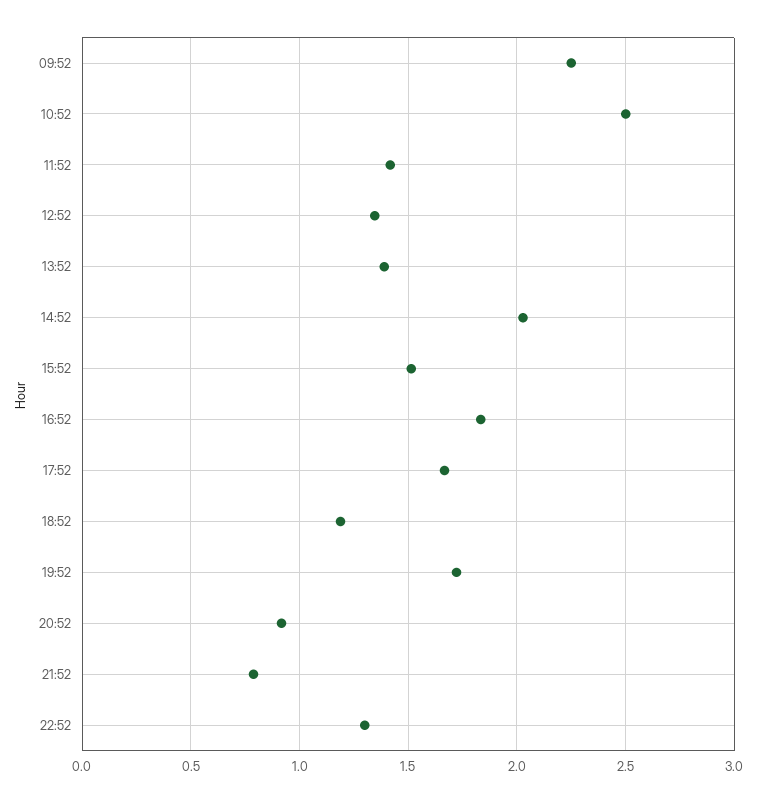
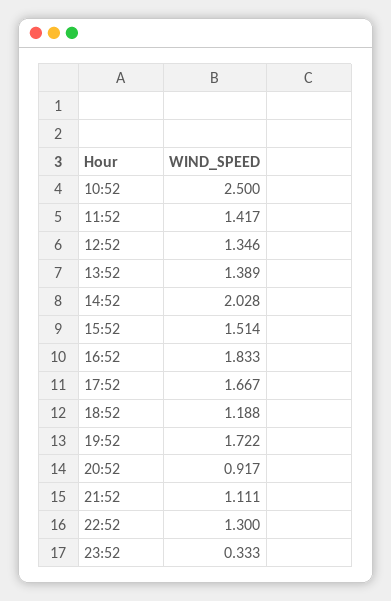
09:52: 2.25 -> none
21:52: 0.8 -> 1.111
23:52: none -> 0.333

